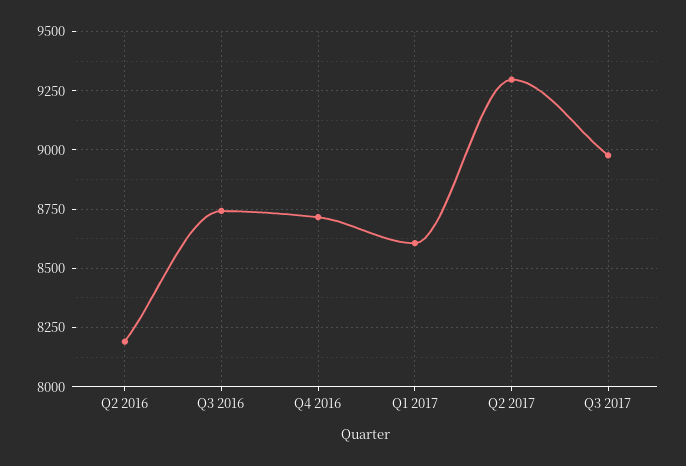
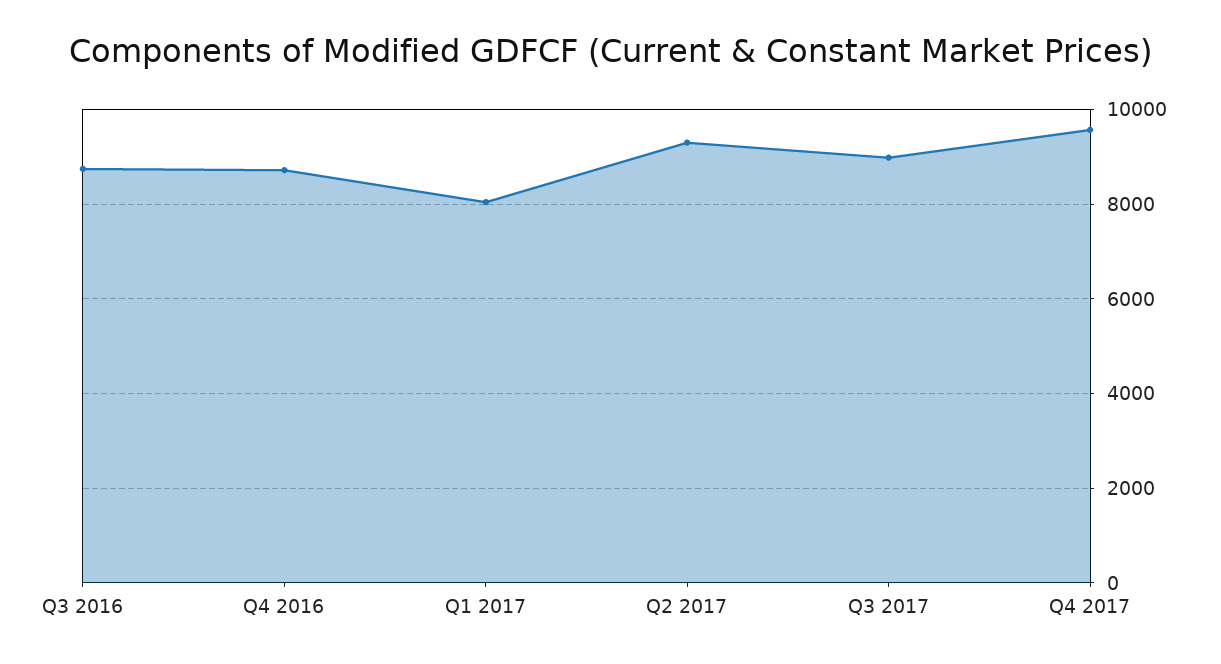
Q2 2016: 8200 -> none
Q1 2017: 8600 -> 8000
Q4 2017: none -> 9600

